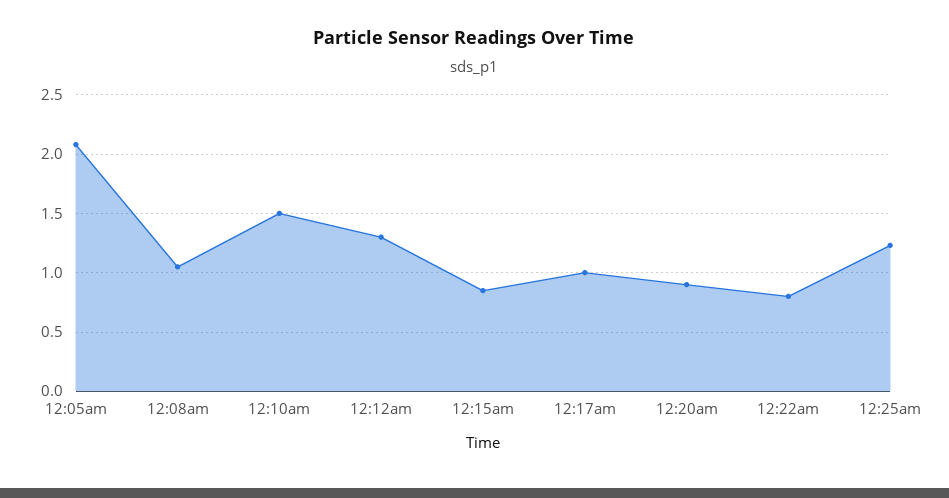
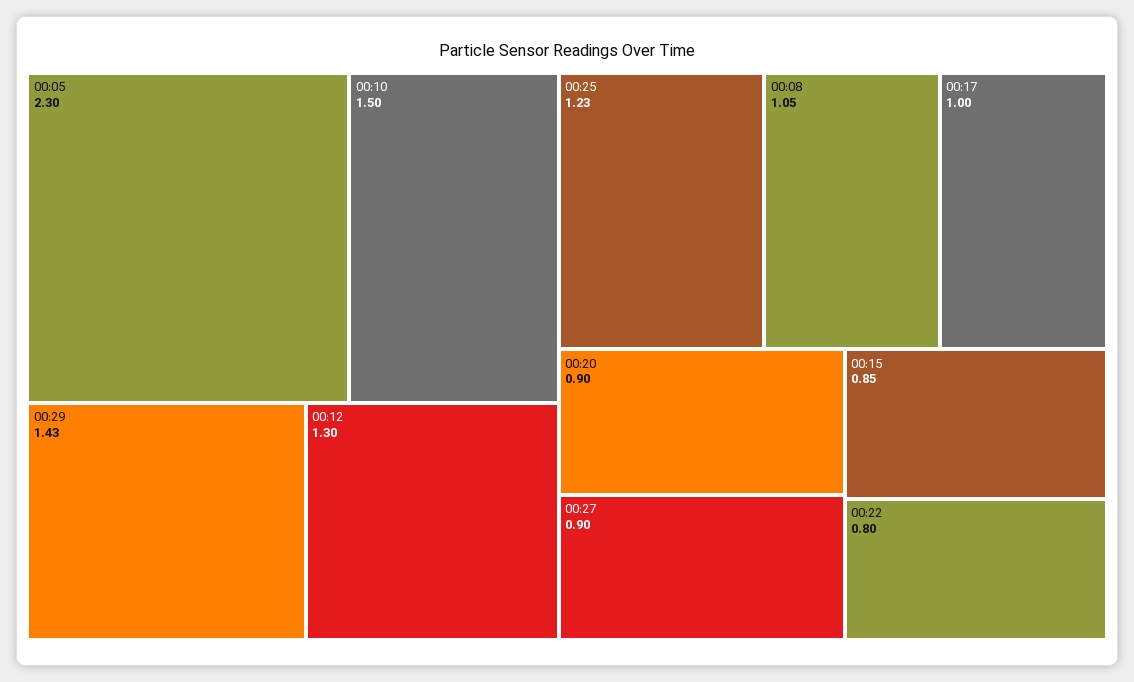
12:05am: 2.1 -> 2.3
00:29: none -> 1.43
00:27: none -> 0.9

